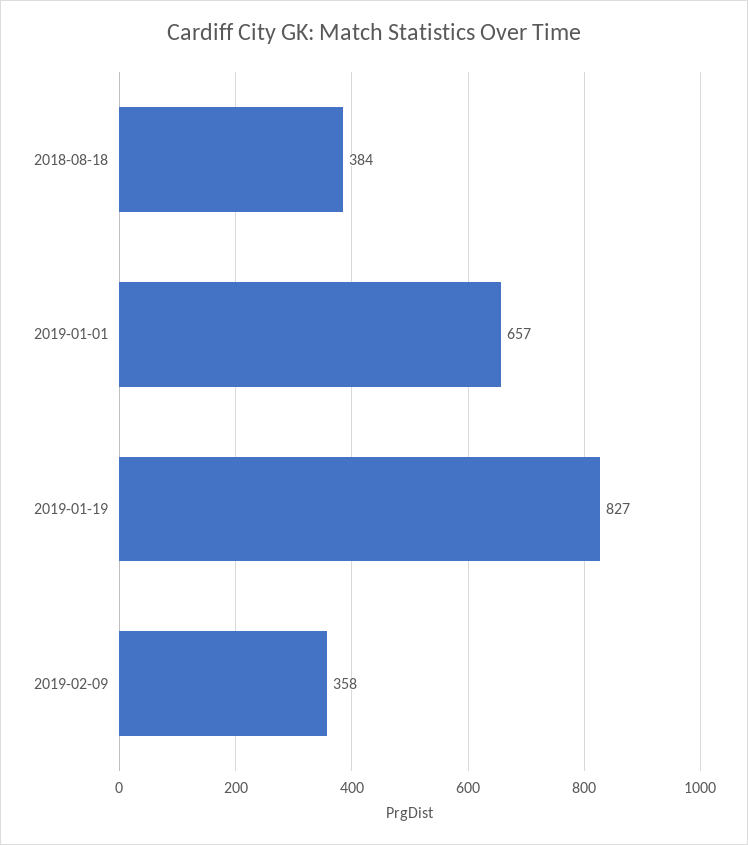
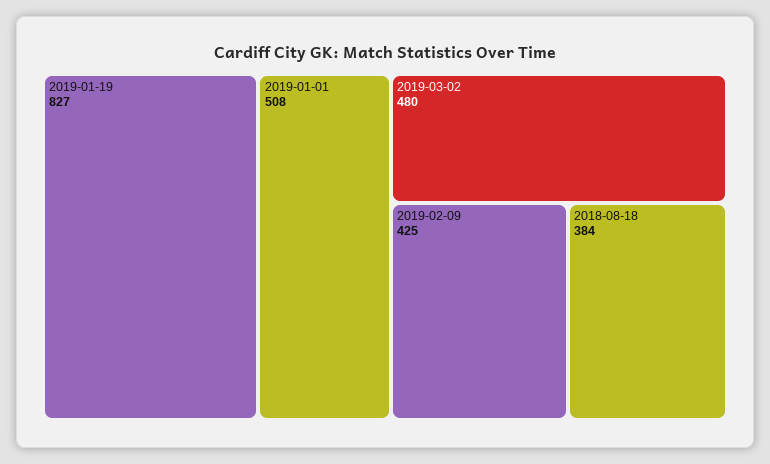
2019-01-01: 657 -> 508
2019-02-09: 358 -> 425
2019-03-02: none -> 480

